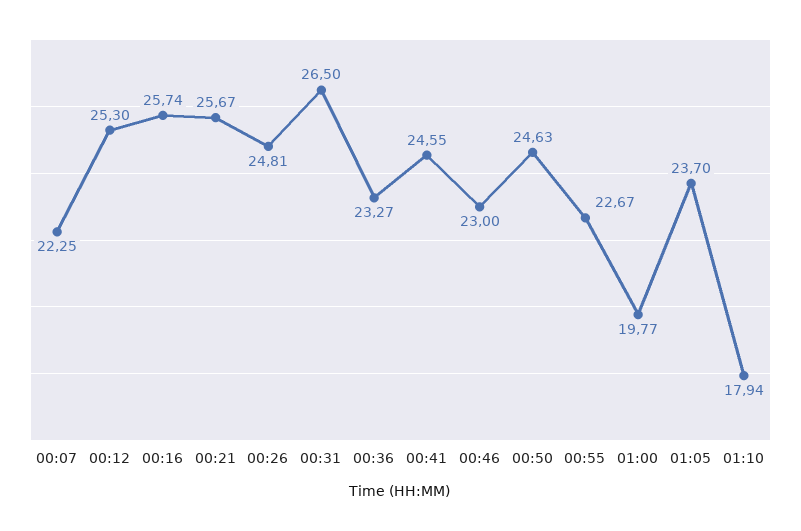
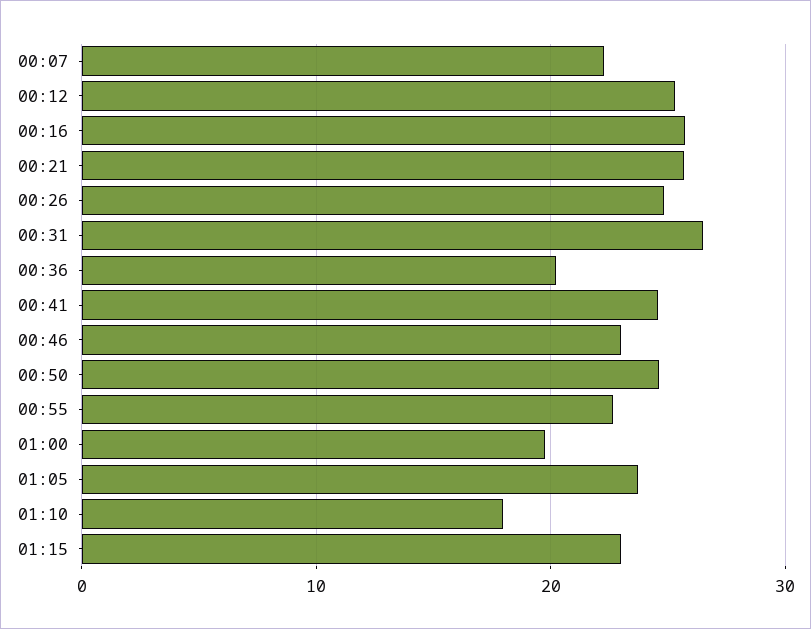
00:36: 23.27 -> 20
01:15: none -> 23

